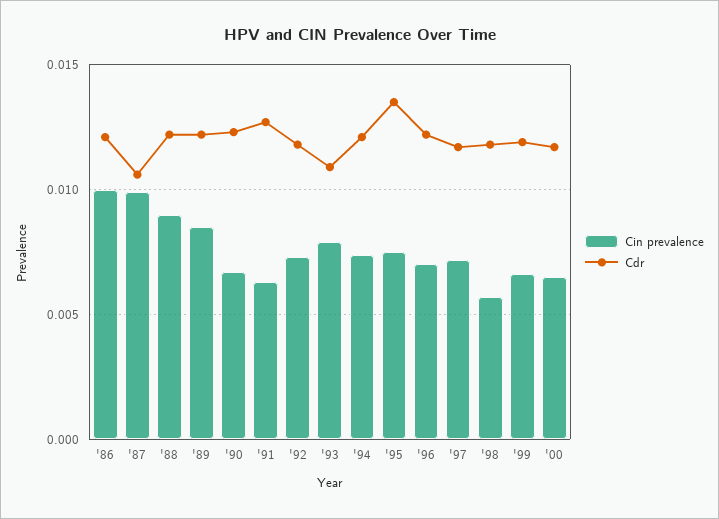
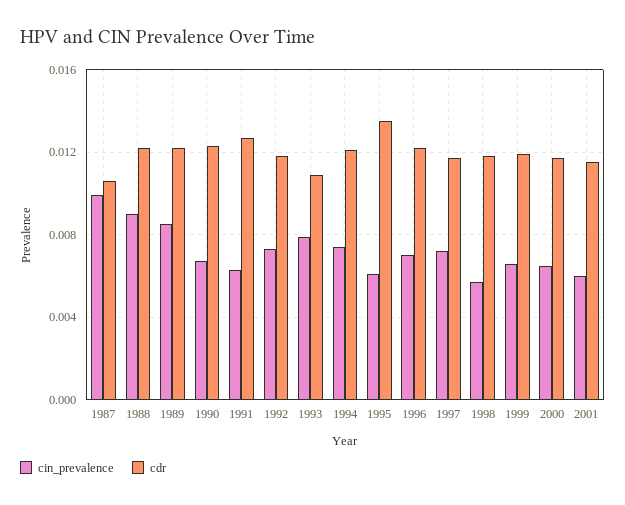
Cin prevalence, '86: 0.01 -> none
Cdr, '86: 0.012 -> none
Cin prevalence, '95: 0.0075 -> 0.006
Cin prevalence, 2001: none -> 0.006
Cdr, 2001: none -> 0.0115

